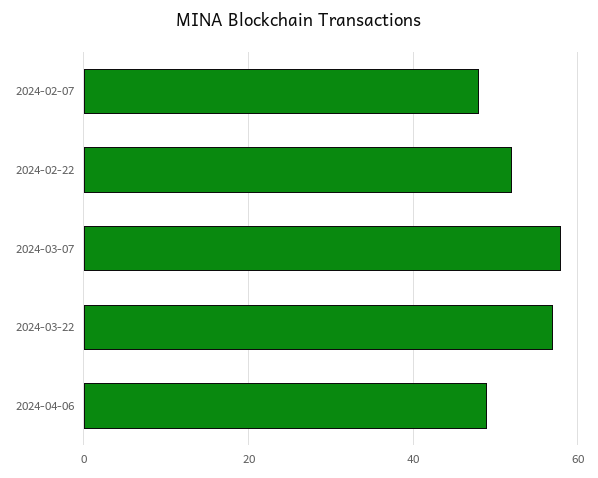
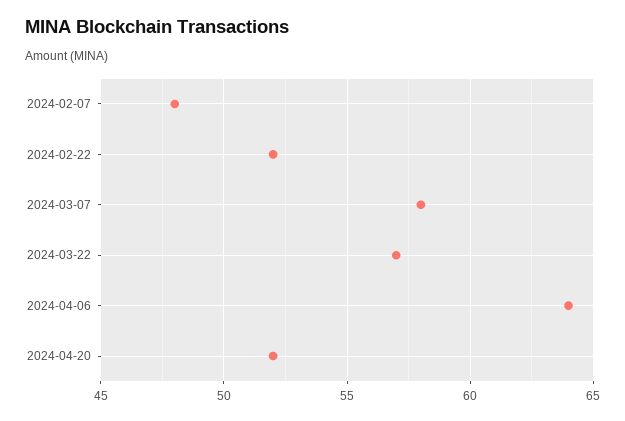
2024-04-06: 50 -> 64
2024-04-20: none -> 52

